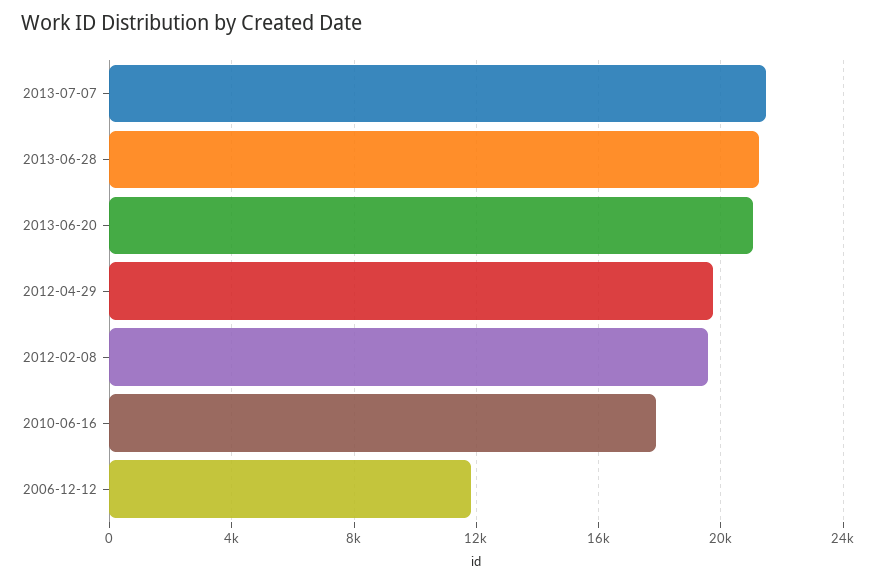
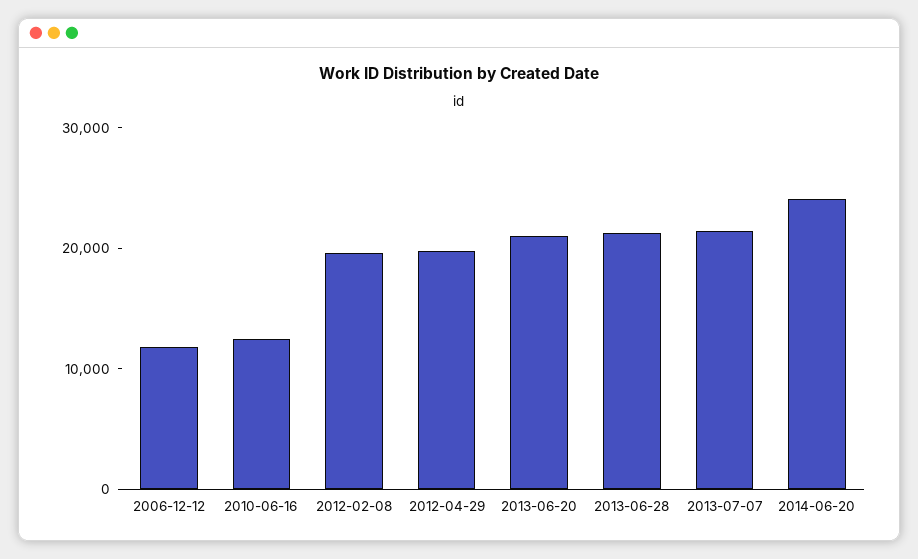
2010-06-16: 18000 -> 12000
2014-06-20: none -> 24000

